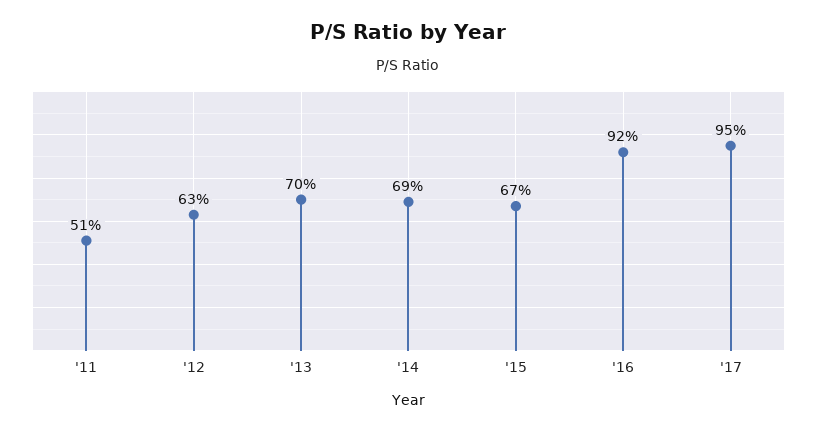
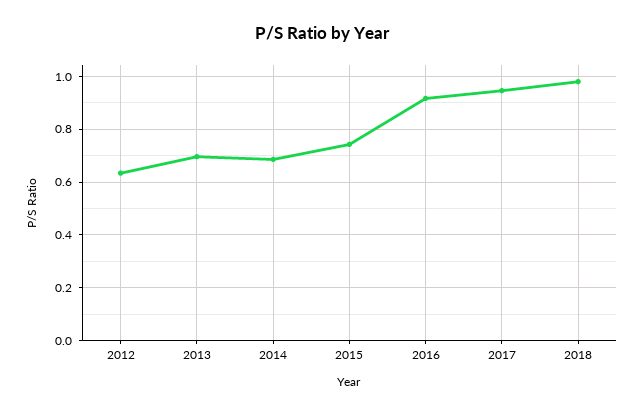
'11: 0.51 -> none
'15: 0.67 -> 0.75
2018: none -> 0.975

